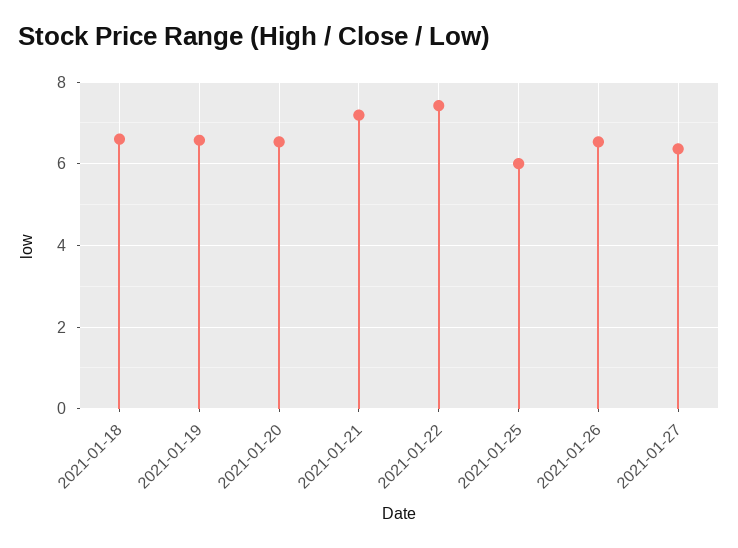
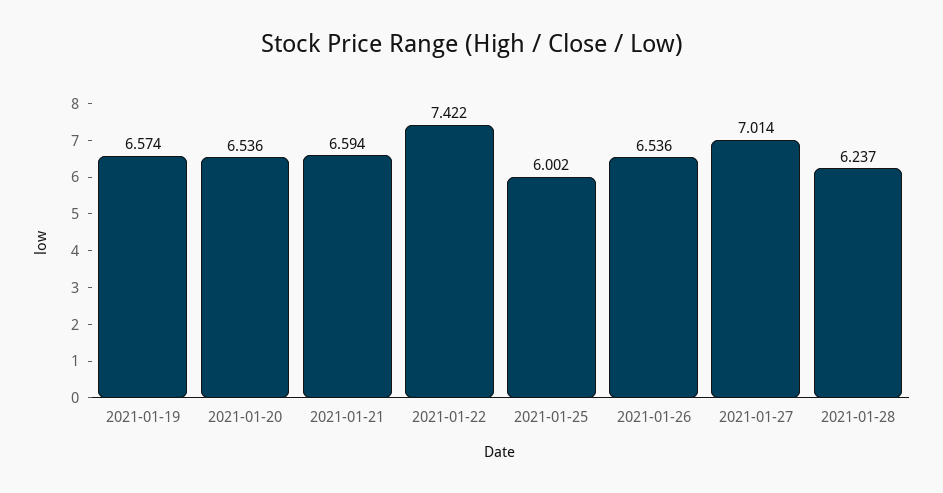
2021-01-18: 6.6 -> none
2021-01-21: 7.2 -> 6.594
2021-01-27: 6.4 -> 7.014
2021-01-28: none -> 6.237

